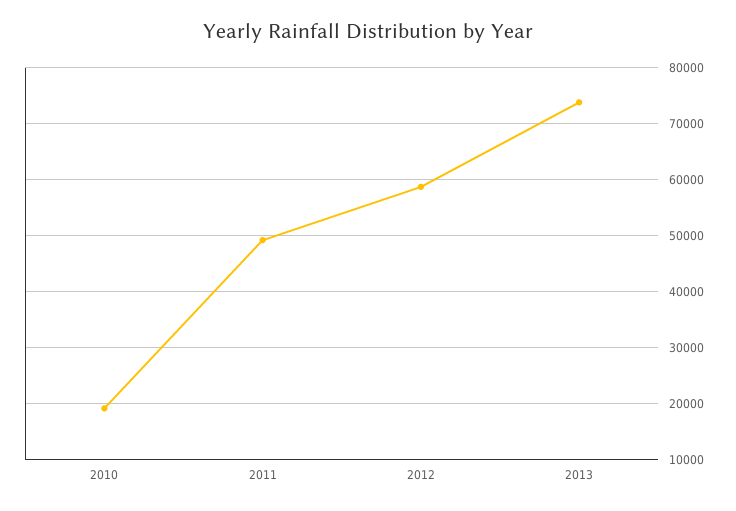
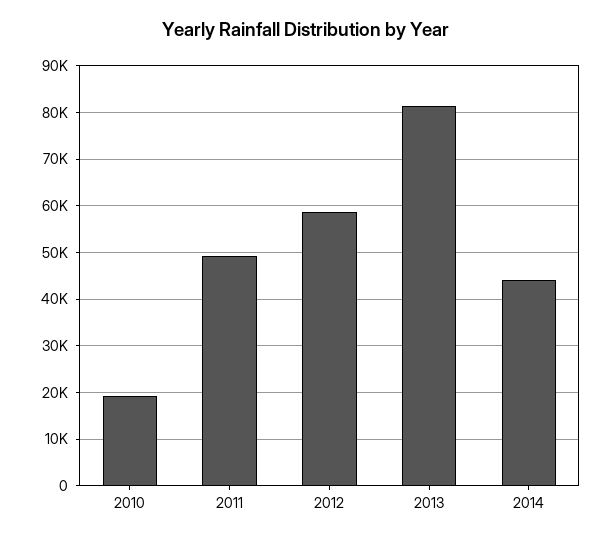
2013: 74000 -> 82000
2014: none -> 44000

